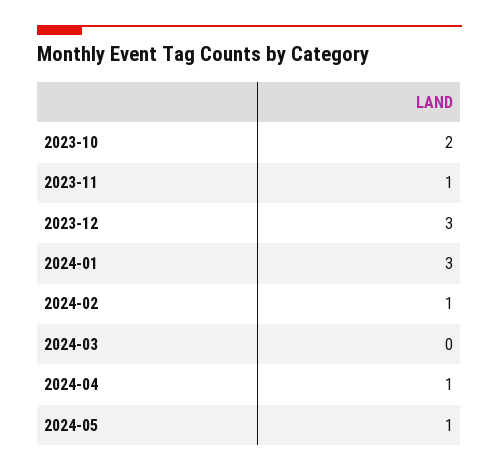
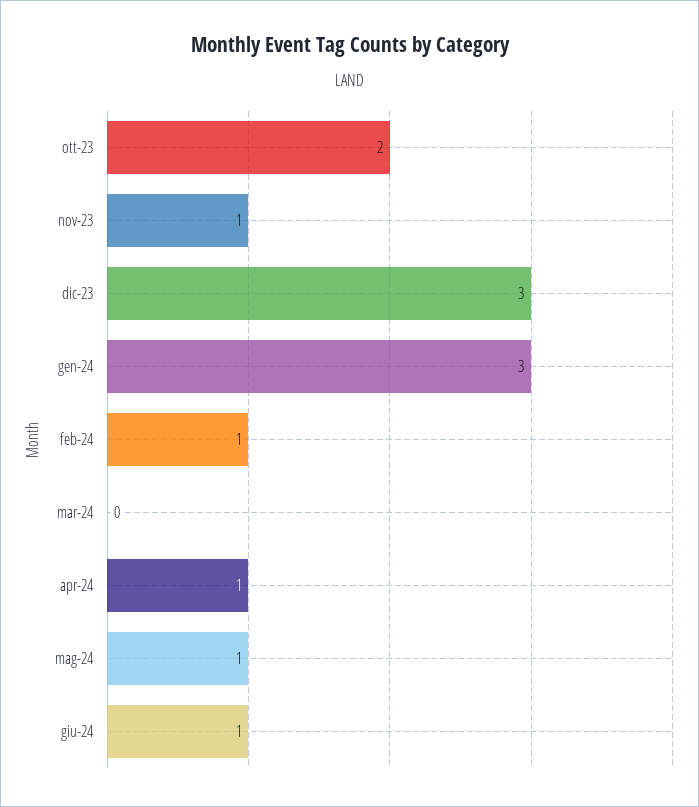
giu-24: none -> 1

